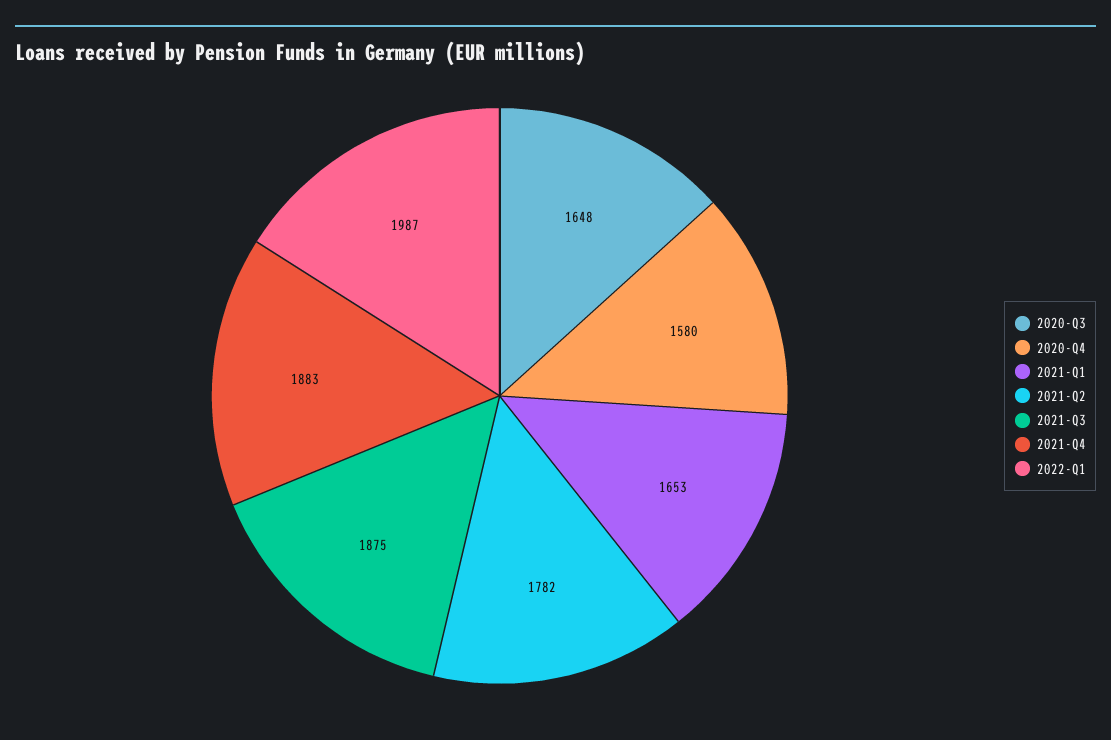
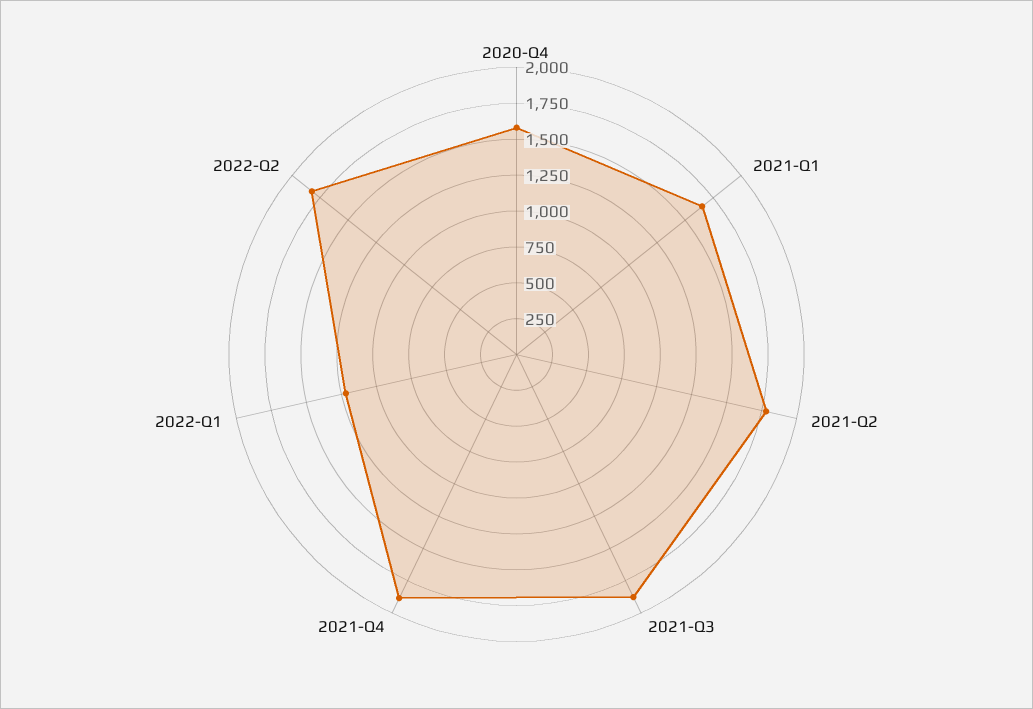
2020-Q3: 1648 -> none
2022-Q1: 1987 -> 1250
2022-Q2: none -> 1750

